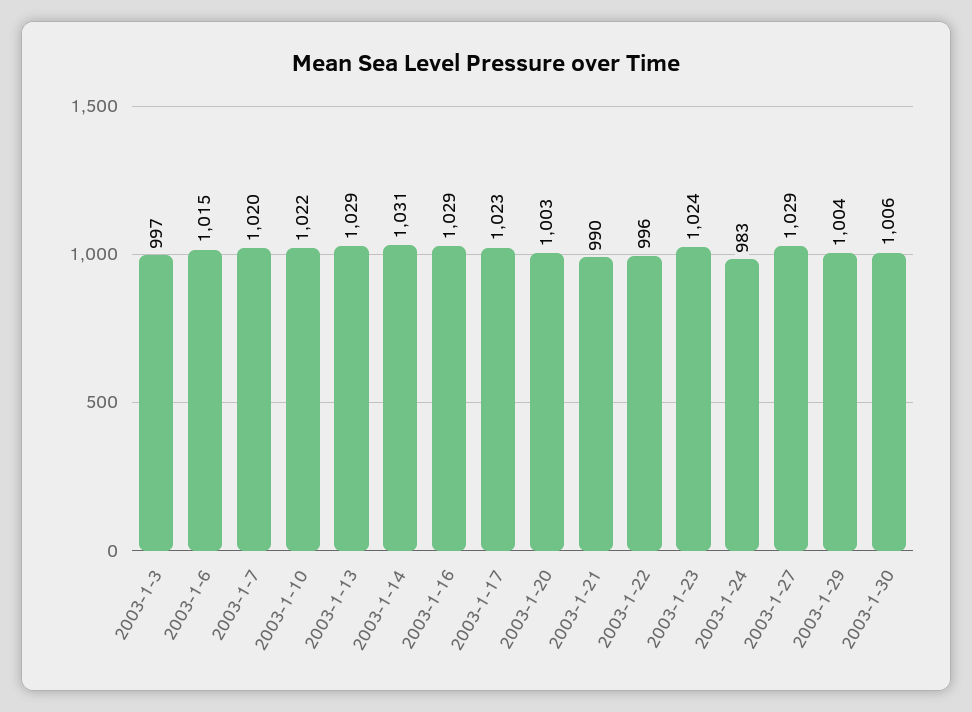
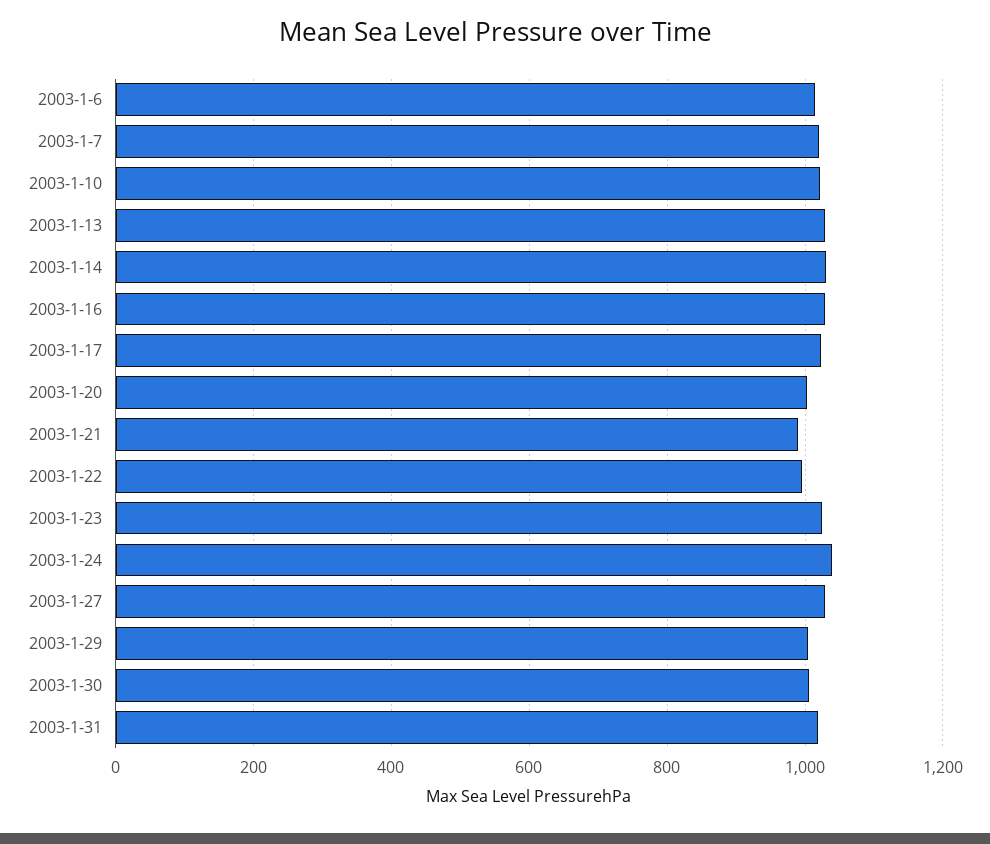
2003-1-3: 997 -> none
2003-1-24: 983 -> 1040
2003-1-31: none -> 1020

